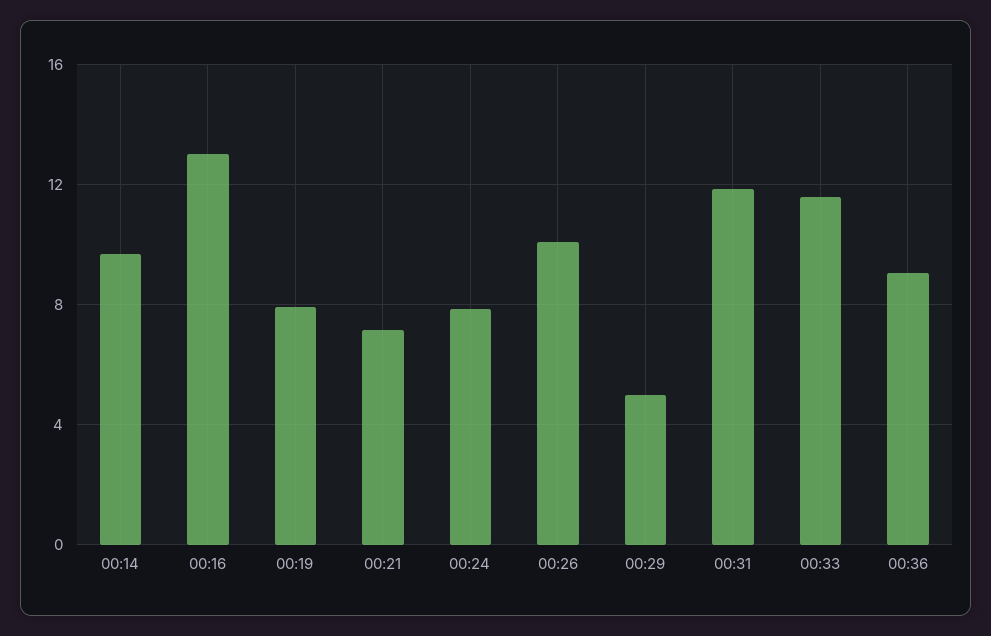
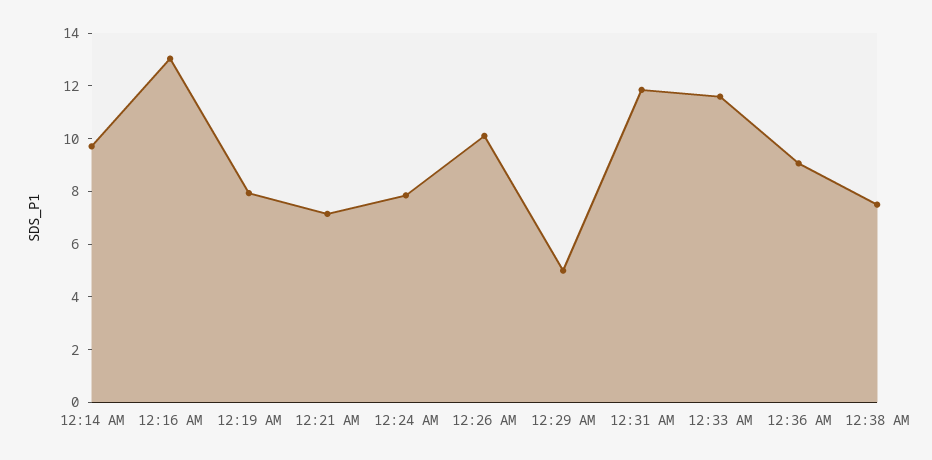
12:38 AM: none -> 7.5

